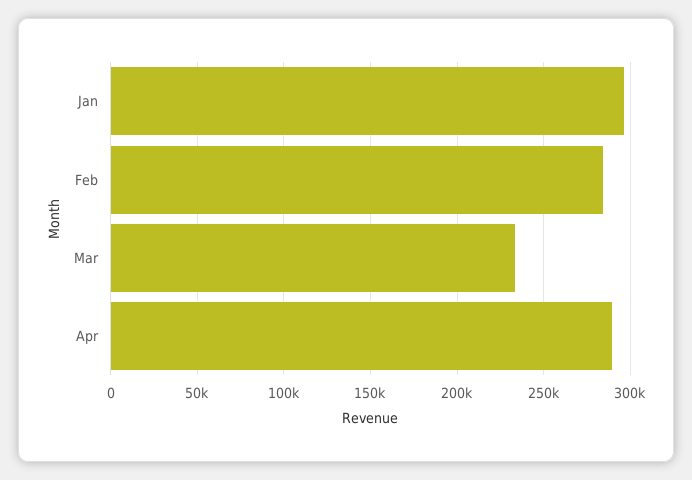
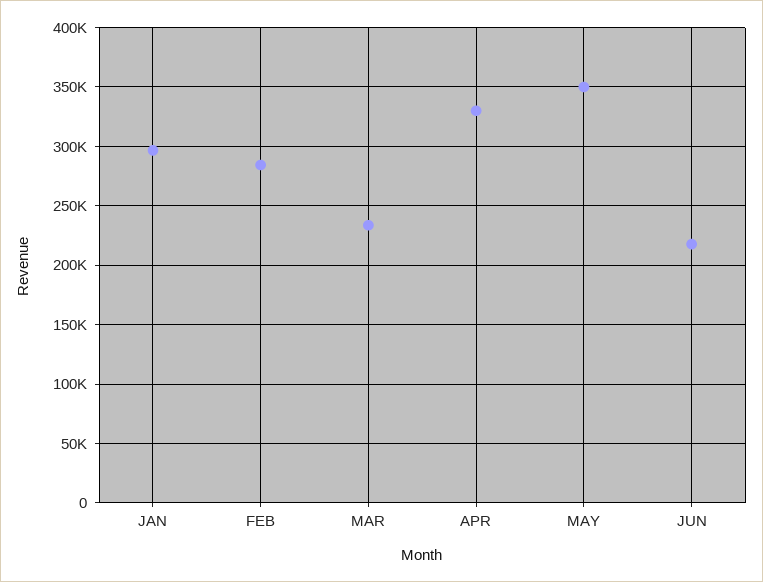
Apr: 290000 -> 330000
MAY: none -> 350000
JUN: none -> 220000

